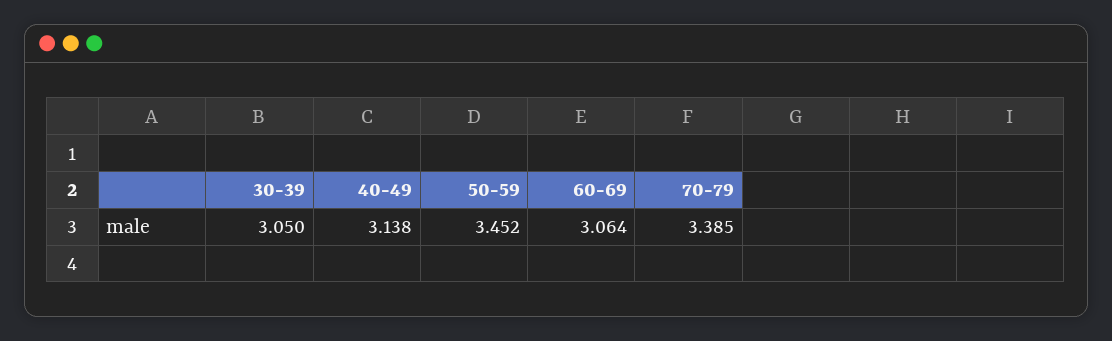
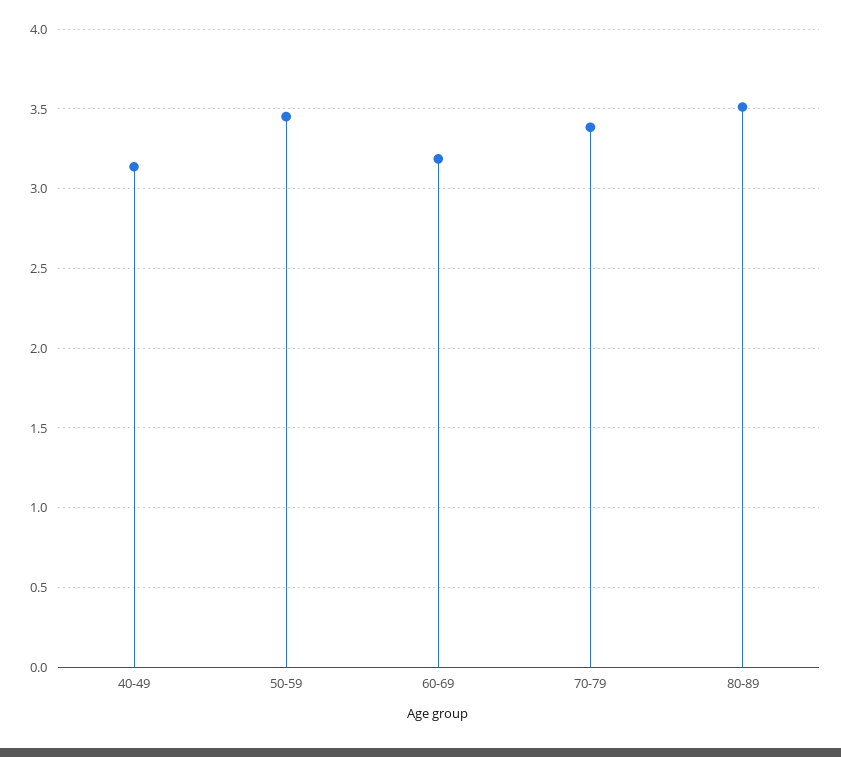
30-39: 3.05 -> none
60-69: 3.064 -> 3.2
80-89: none -> 3.5

